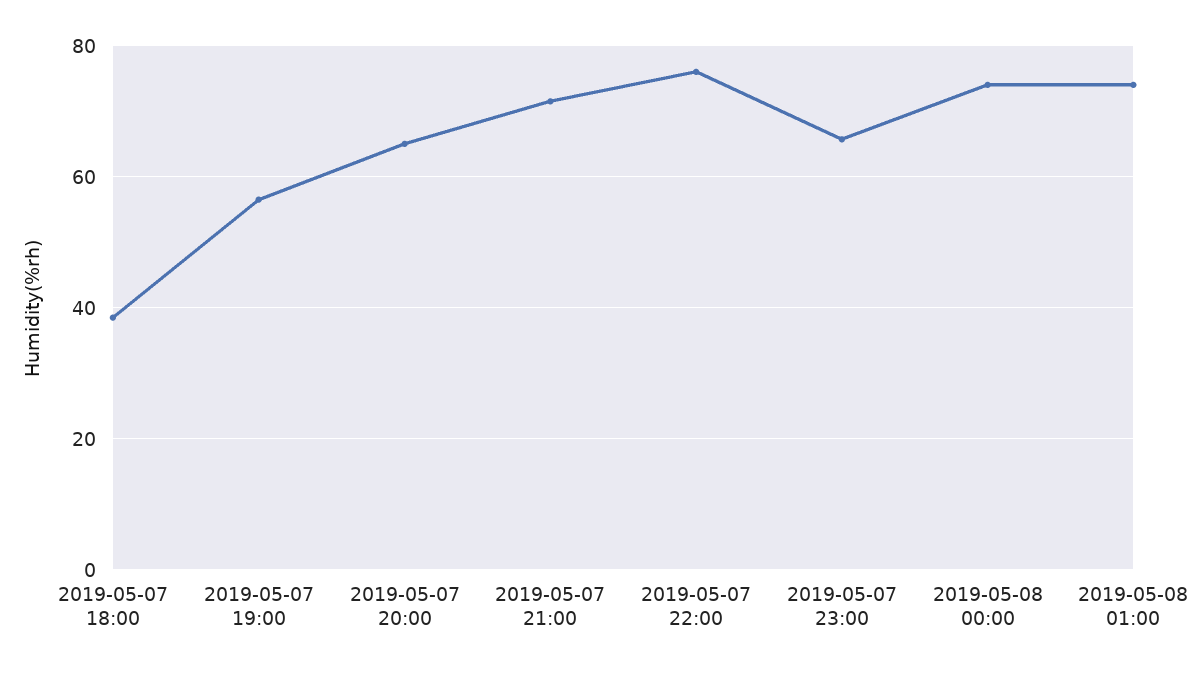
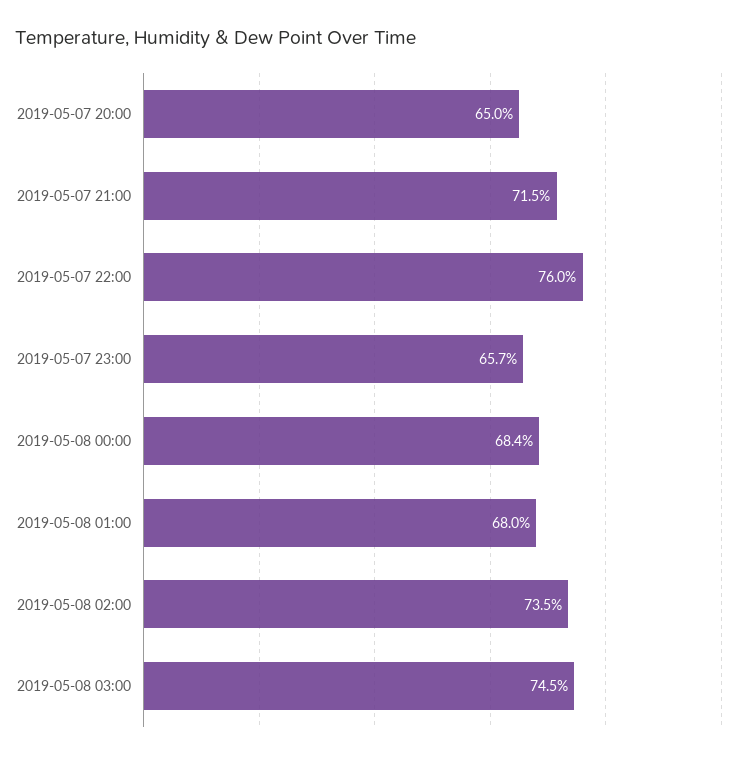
2019-05-07 18:00: 38 -> none
2019-05-07 19:00: 56 -> none
2019-05-08 00:00: 74 -> 68.4
2019-05-08 01:00: 74 -> 68
2019-05-08 02:00: none -> 73.5
2019-05-08 03:00: none -> 74.5

